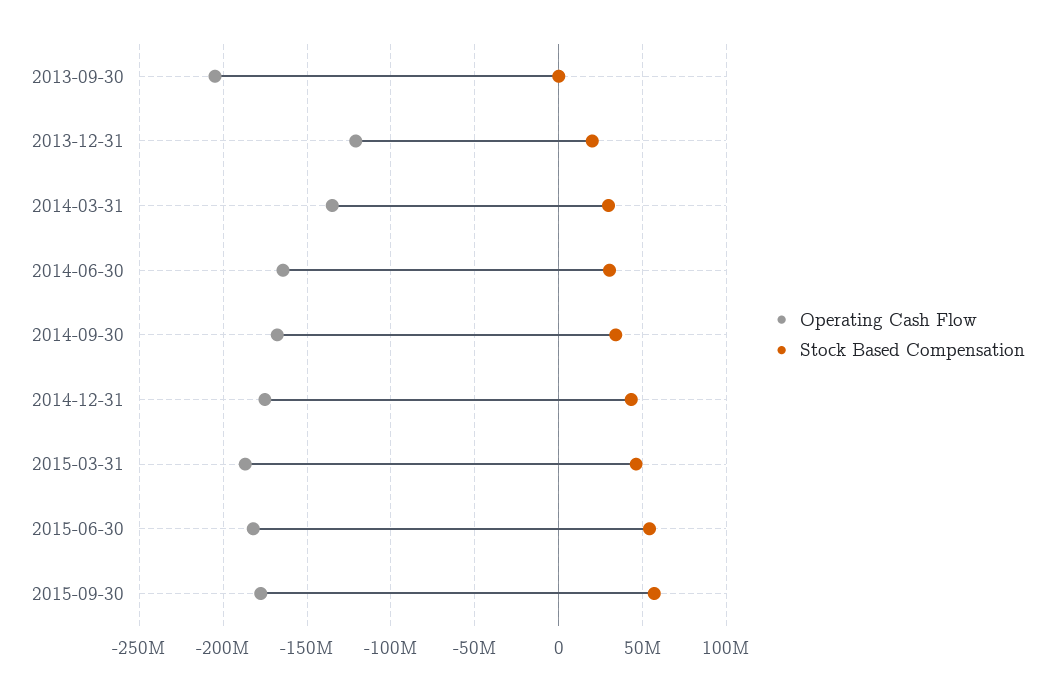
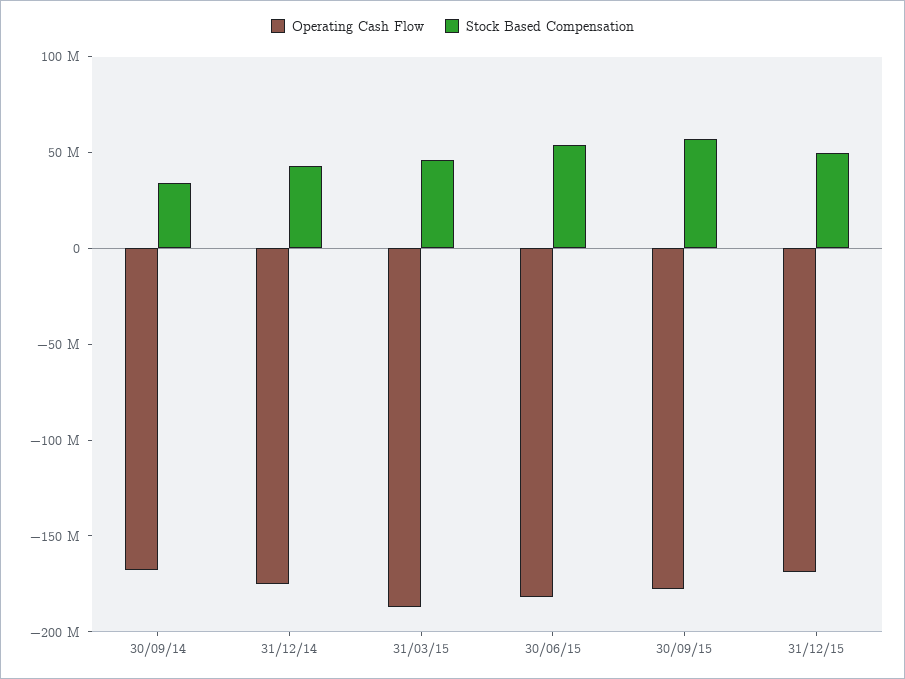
Operating Cash Flow, 2013-09-30: -205000000 -> none
Stock Based Compensation, 2013-09-30: 0 -> none
Operating Cash Flow, 2013-12-31: -120000000 -> none
Stock Based Compensation, 2013-12-31: 20000000 -> none
Operating Cash Flow, 2014-03-31: -135000000 -> none
Stock Based Compensation, 2014-03-31: 30000000 -> none
Operating Cash Flow, 2014-06-30: -165000000 -> none
Stock Based Compensation, 2014-06-30: 30000000 -> none
Operating Cash Flow, 31/12/15: none -> -170000000
Stock Based Compensation, 31/12/15: none -> 50000000

